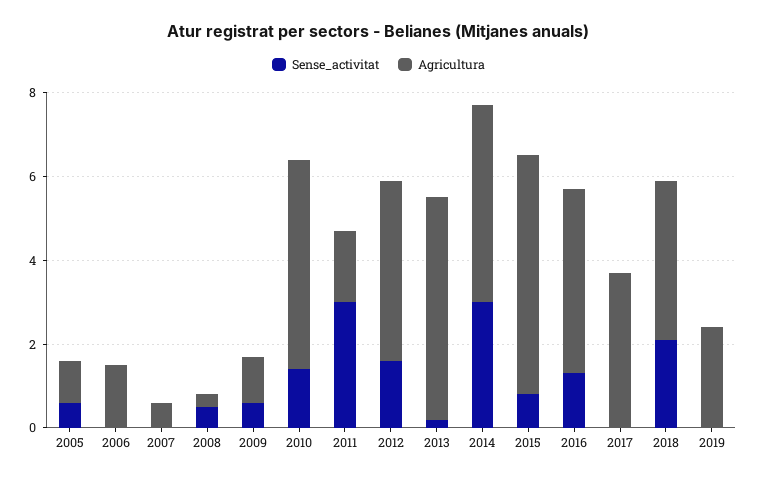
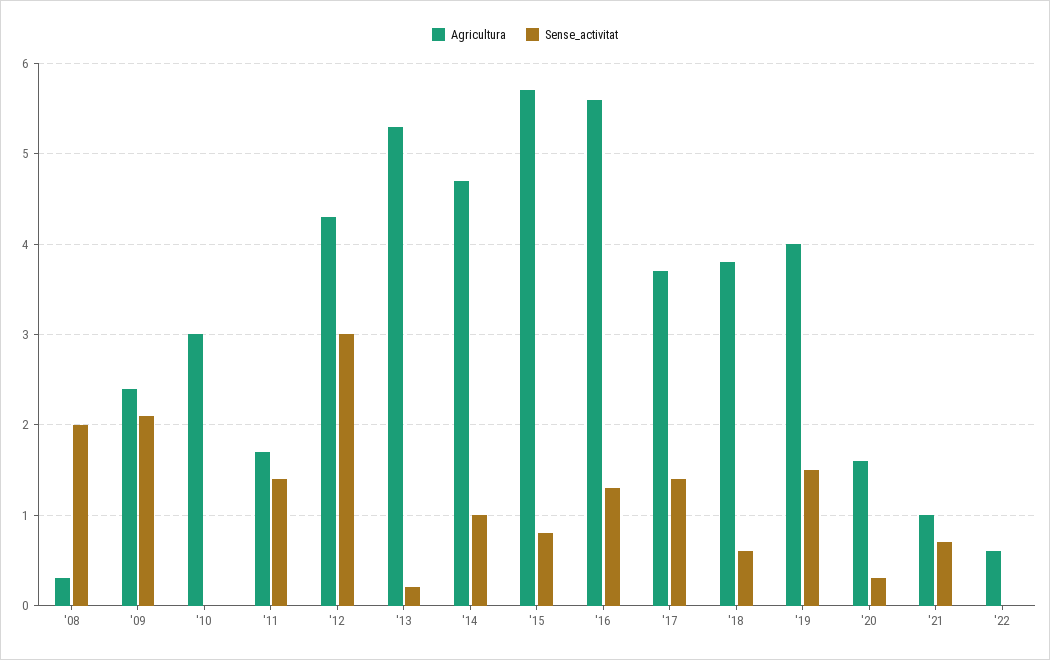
Sense_activitat, 2005: 0.5 -> none
Agricultura, 2005: 1 -> none
Sense_activitat, 2006: 0 -> none
Agricultura, 2006: 1.5 -> none
Sense_activitat, 2007: 0 -> none
Agricultura, 2007: 0.5 -> none
Sense_activitat, 2008: 0.5 -> 2
Sense_activitat, 2009: 0.5 -> 2.1
Agricultura, 2009: 1 -> 2.4
Sense_activitat, 2010: 1.5 -> 0
Agricultura, 2010: 5 -> 3
Sense_activitat, 2011: 3 -> 1.4
Sense_activitat, 2012: 1.5 -> 3
Sense_activitat, 2014: 3 -> 1
Agricultura, 2016: 4.5 -> 5.6
Sense_activitat, 2017: 0 -> 1.4
Sense_activitat, 2018: 2 -> 0.6
Sense_activitat, 2019: 0 -> 1.5
Agricultura, 2019: 2.5 -> 4
Agricultura, '20: none -> 1.6
Sense_activitat, '20: none -> 0.3
Agricultura, '21: none -> 1
Sense_activitat, '21: none -> 0.7
Agricultura, '22: none -> 0.6
Sense_activitat, '22: none -> 0

